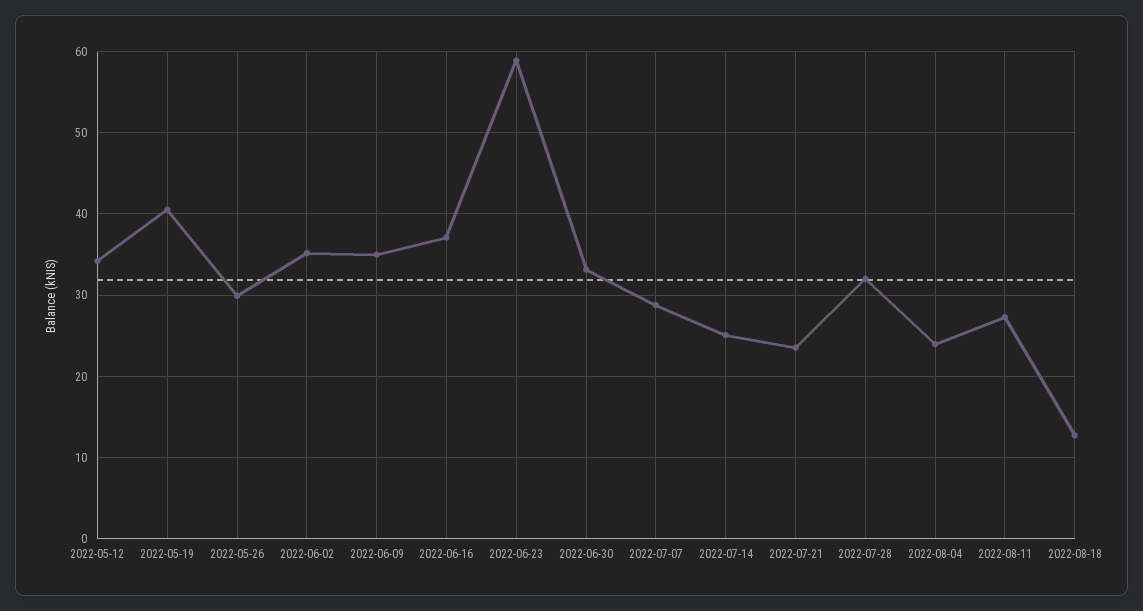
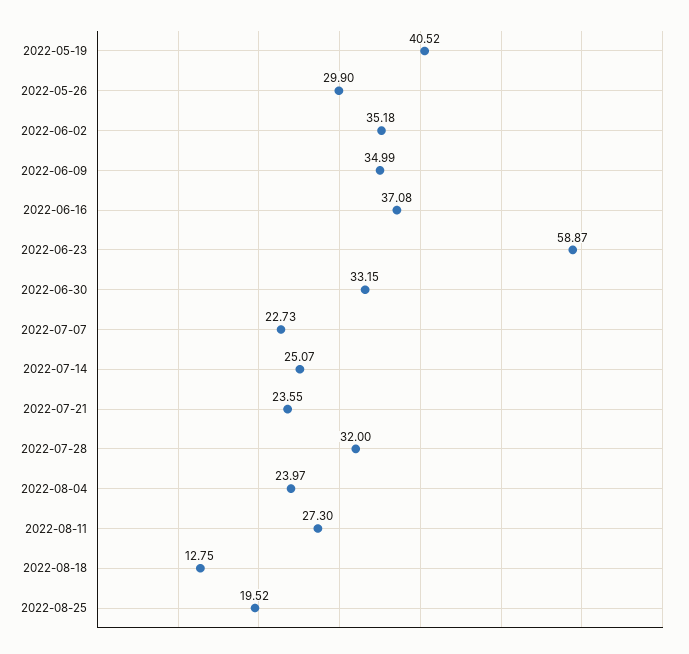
2022-05-12: 34 -> none
2022-07-07: 29 -> 22.73
2022-08-25: none -> 19.52

